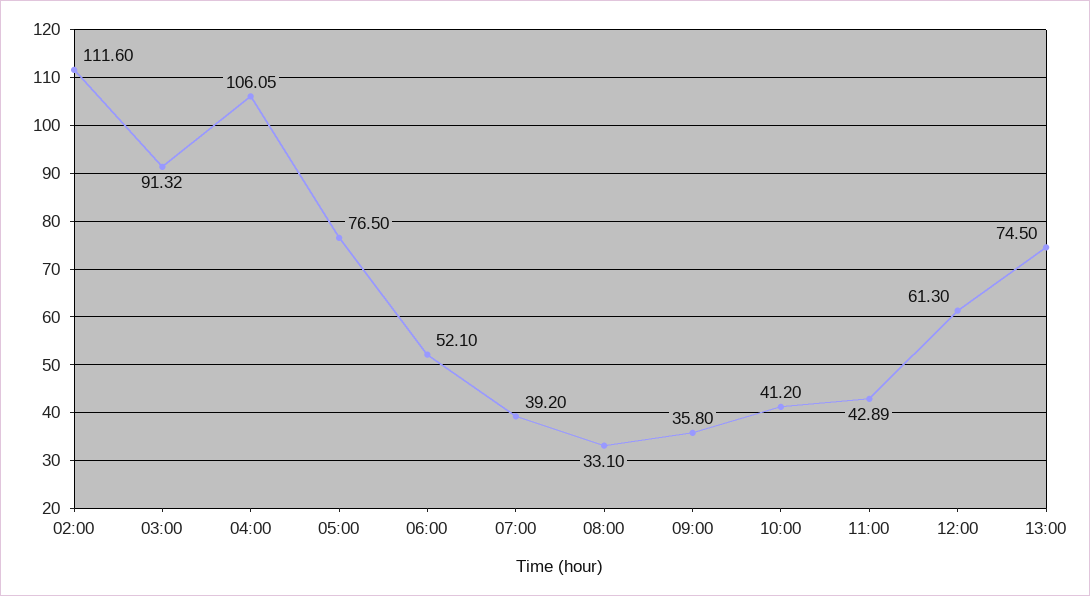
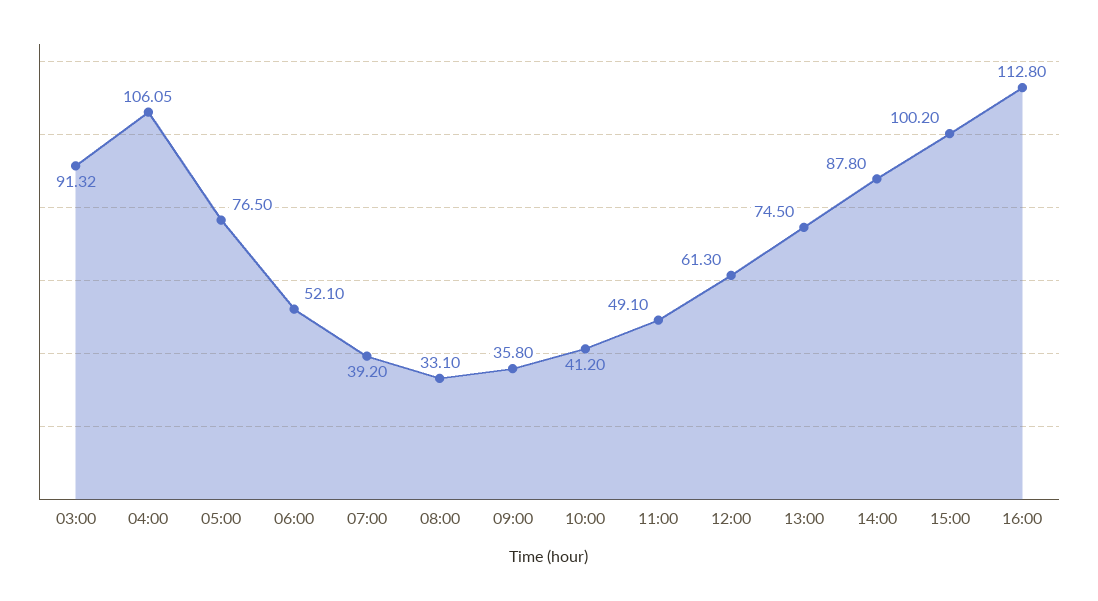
02:00: 111.6 -> none
11:00: 42.89 -> 49.1
14:00: none -> 87.8
15:00: none -> 100.2
16:00: none -> 112.8

